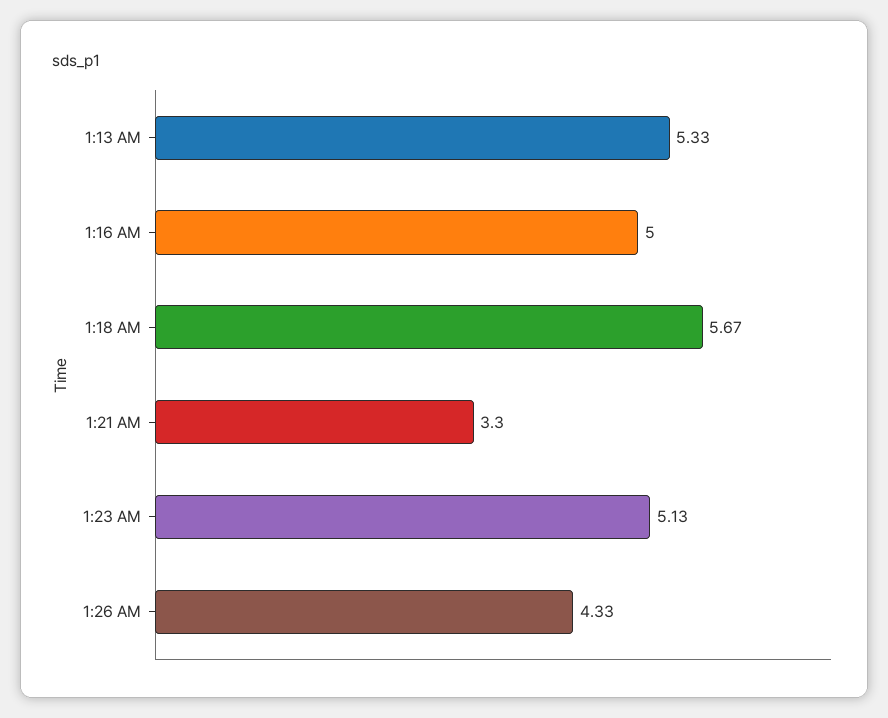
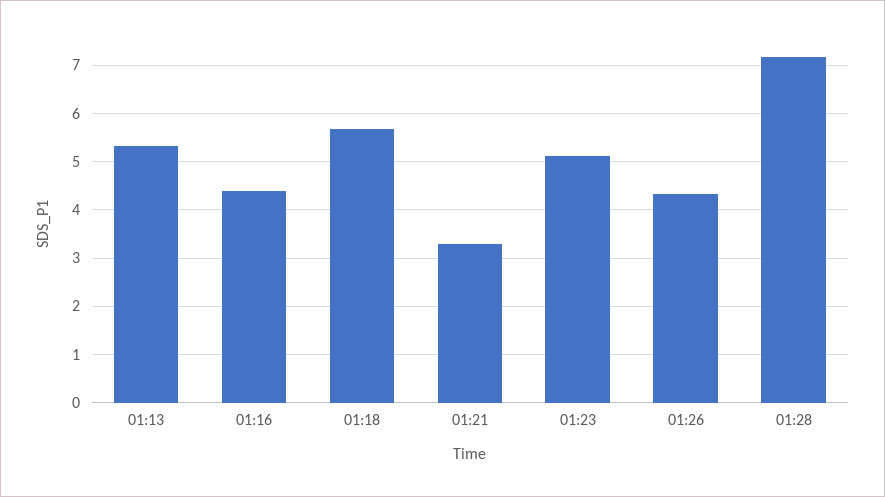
1:16 AM: 5 -> 4.4
01:28: none -> 7.2

